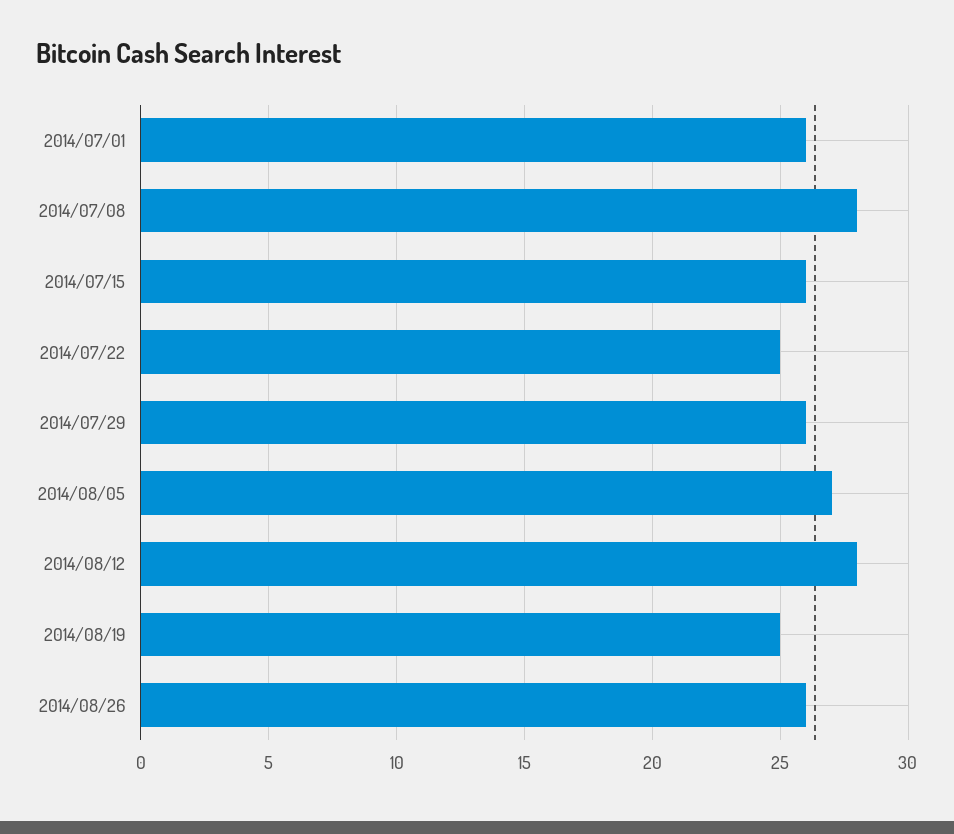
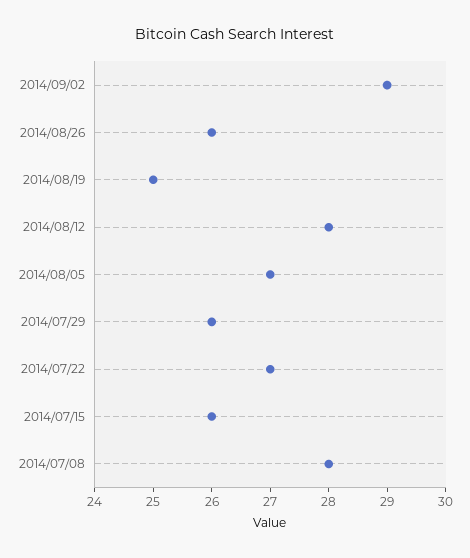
2014/07/01: 26 -> none
2014/07/22: 25 -> 27
2014/09/02: none -> 29

